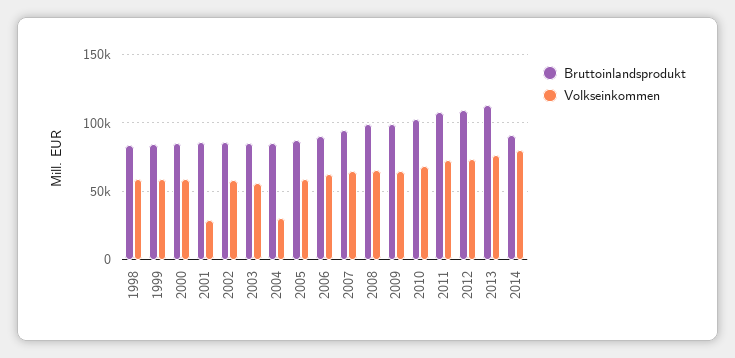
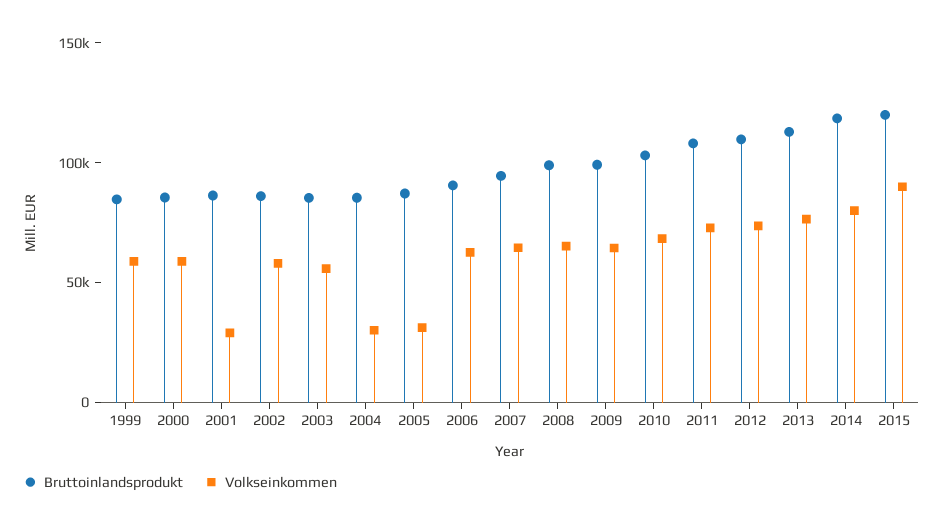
Bruttoinlandsprodukt, 1998: 85000 -> none
Volkseinkommen, 1998: 60000 -> none
Volkseinkommen, 2005: 60000 -> 30000
Bruttoinlandsprodukt, 2014: 90000 -> 120000
Bruttoinlandsprodukt, 2015: none -> 120000
Volkseinkommen, 2015: none -> 90000

